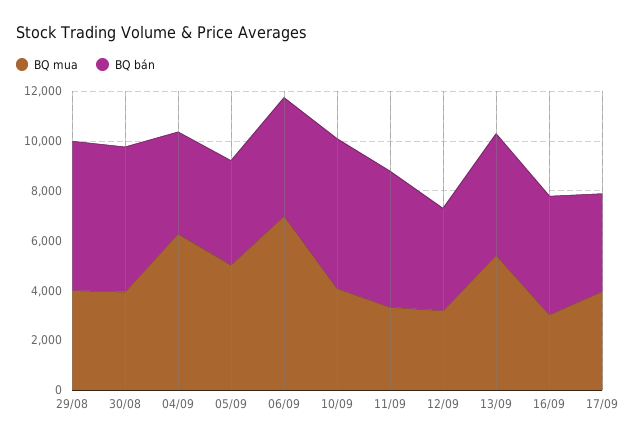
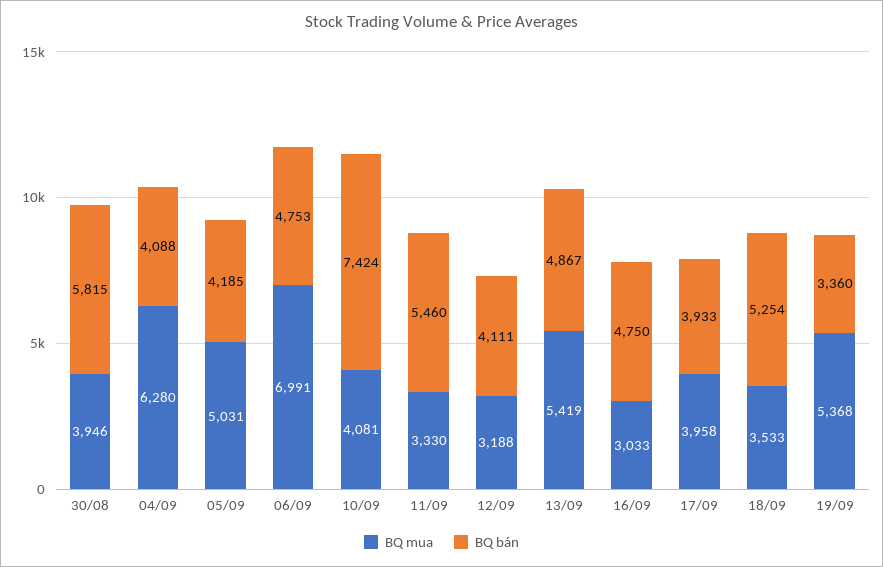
BQ mua, 29/08: 4000 -> none
BQ bán, 29/08: 6000 -> none
BQ bán, 10/09: 6000 -> 7424
BQ mua, 18/09: none -> 3533
BQ bán, 18/09: none -> 5254
BQ mua, 19/09: none -> 5368
BQ bán, 19/09: none -> 3360

